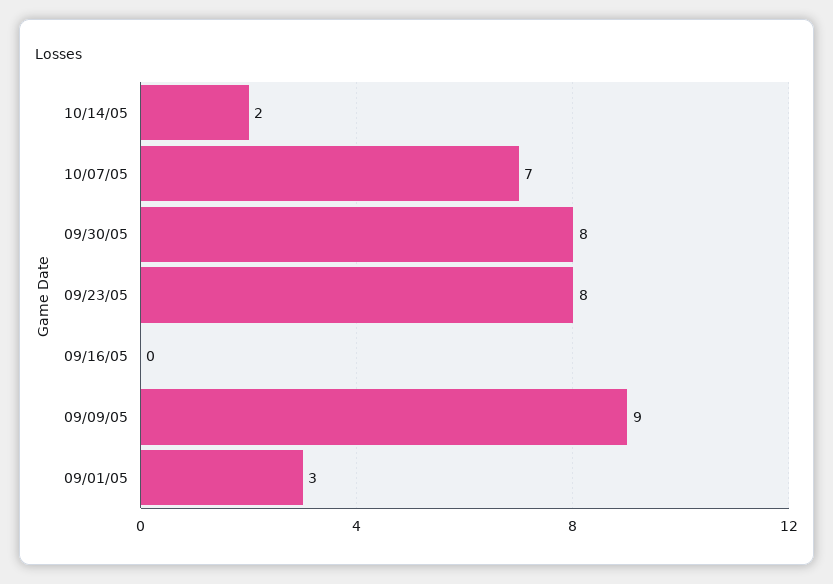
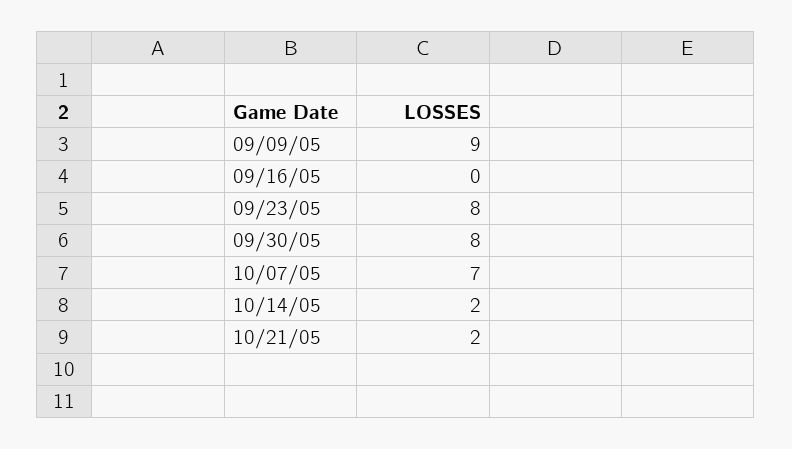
09/01/05: 3 -> none
10/21/05: none -> 2

